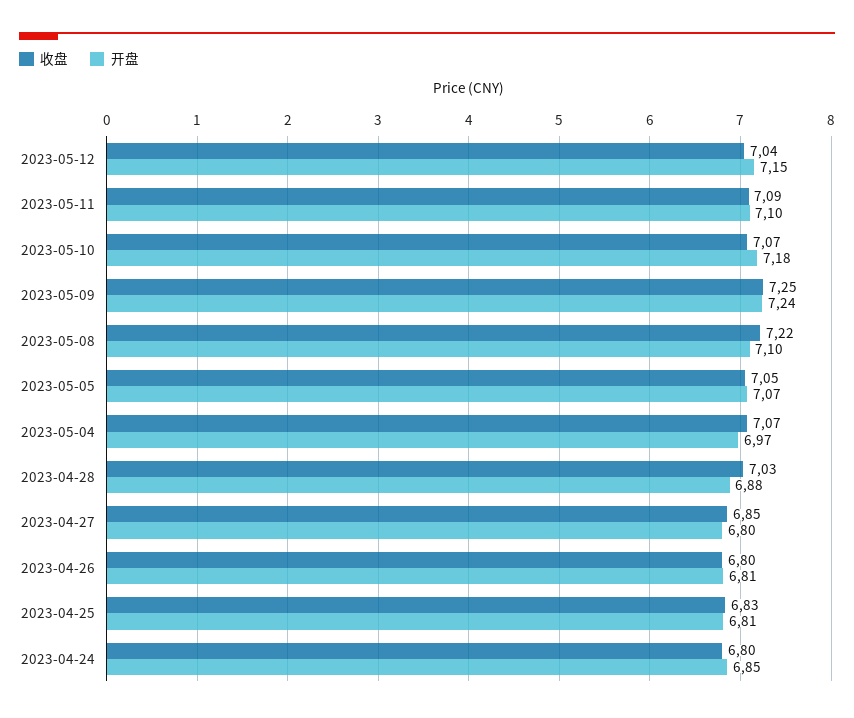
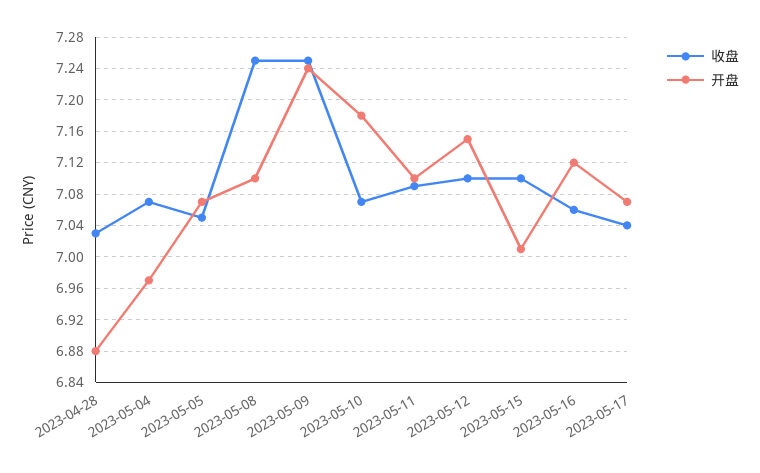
收盘, 2023-05-12: 7.04 -> 7.1
收盘, 2023-05-08: 7.22 -> 7.25
收盘, 2023-04-27: 6.85 -> none
开盘, 2023-04-27: 6.8 -> none
收盘, 2023-04-26: 6.8 -> none
开盘, 2023-04-26: 6.81 -> none
收盘, 2023-04-25: 6.83 -> none
开盘, 2023-04-25: 6.81 -> none
收盘, 2023-04-24: 6.8 -> none
开盘, 2023-04-24: 6.85 -> none
收盘, 2023-05-15: none -> 7.1
开盘, 2023-05-15: none -> 7.01
收盘, 2023-05-16: none -> 7.06
开盘, 2023-05-16: none -> 7.12
收盘, 2023-05-17: none -> 7.04
开盘, 2023-05-17: none -> 7.07

